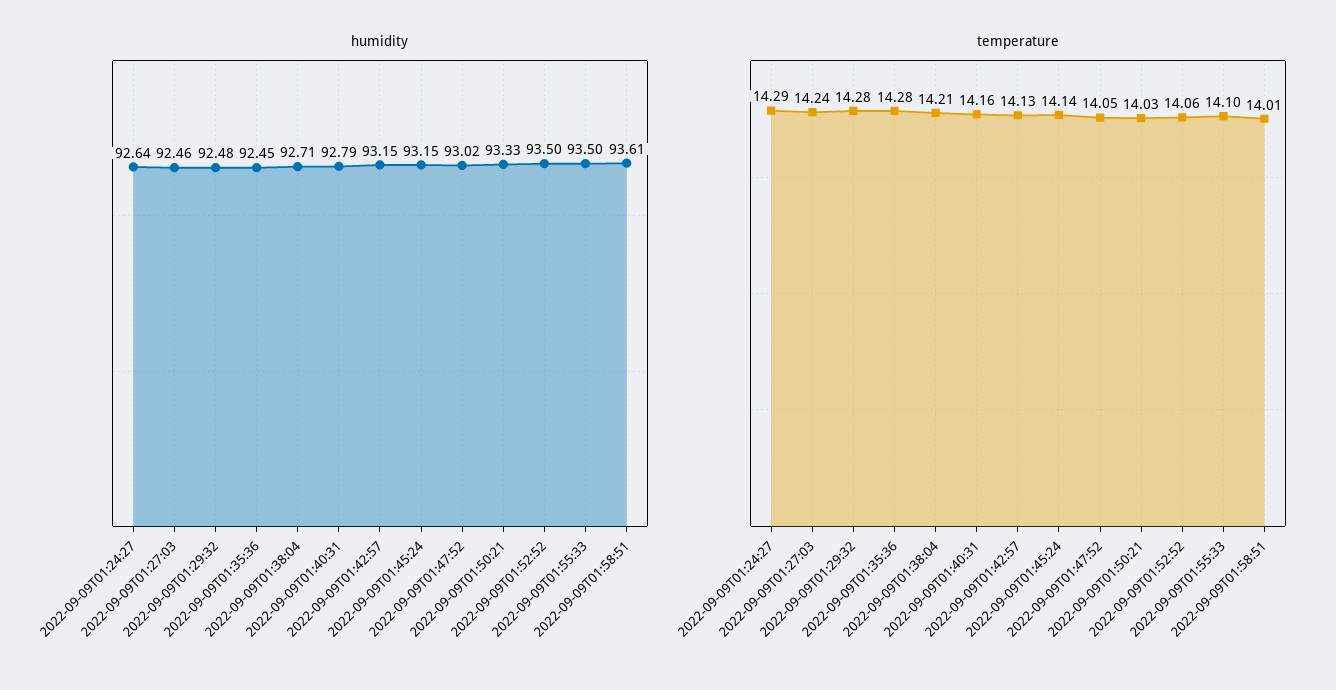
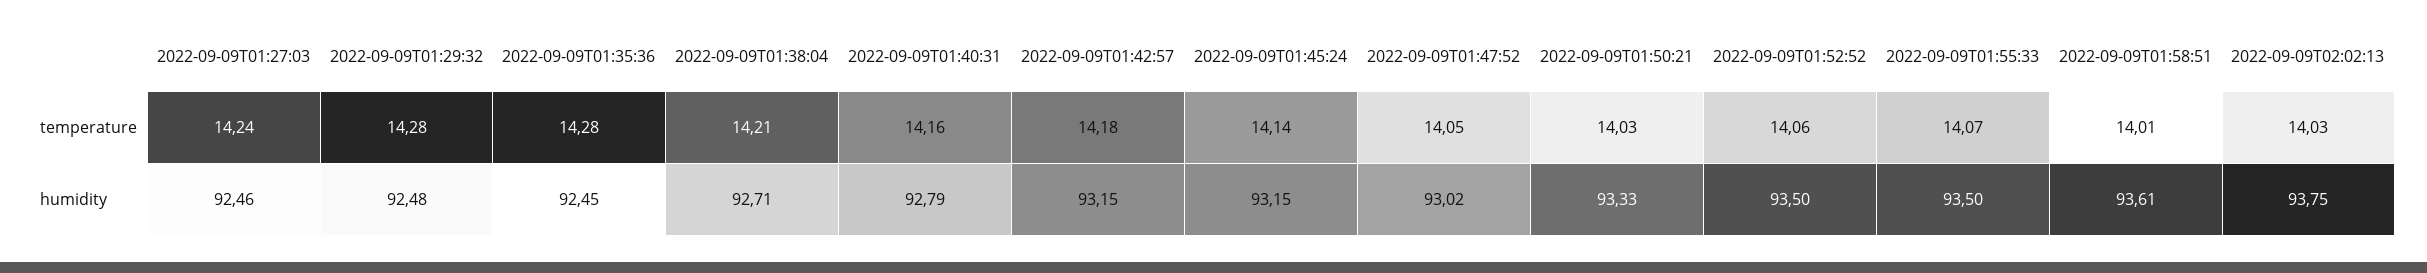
humidity, 2022-09-09T01:24:27: 92.64 -> none
temperature, 2022-09-09T01:24:27: 14.29 -> none
temperature, 2022-09-09T01:42:57: 14.13 -> 14.18
temperature, 2022-09-09T01:55:33: 14.1 -> 14.07
temperature, 2022-09-09T02:02:13: none -> 14.03
humidity, 2022-09-09T02:02:13: none -> 93.75

